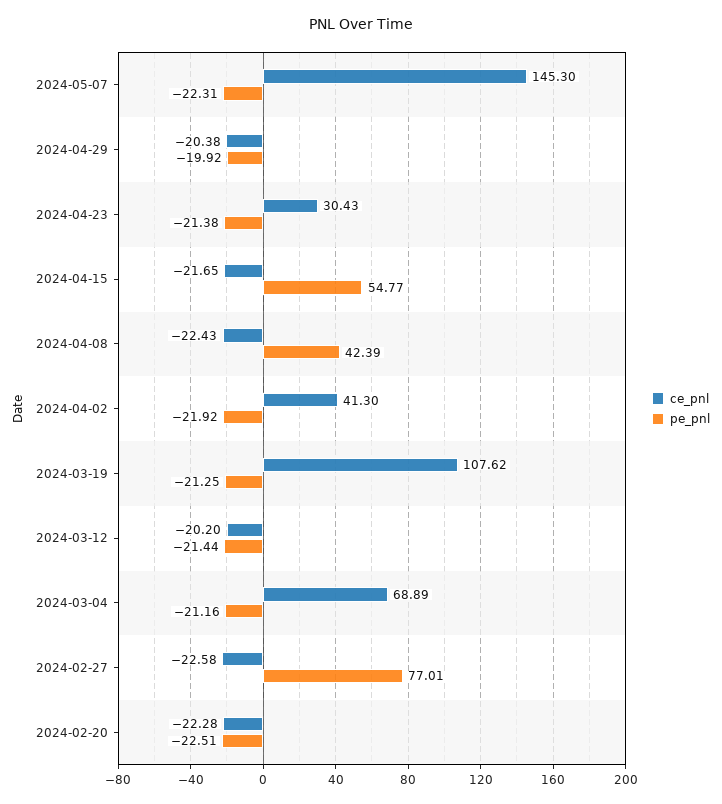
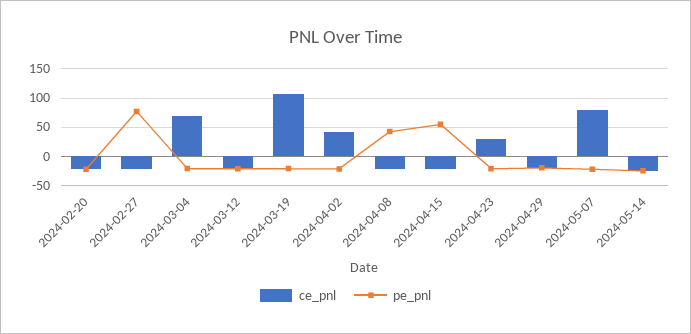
ce_pnl, 2024-05-07: 145.3 -> 75
ce_pnl, 2024-05-14: none -> -25
pe_pnl, 2024-05-14: none -> -25

